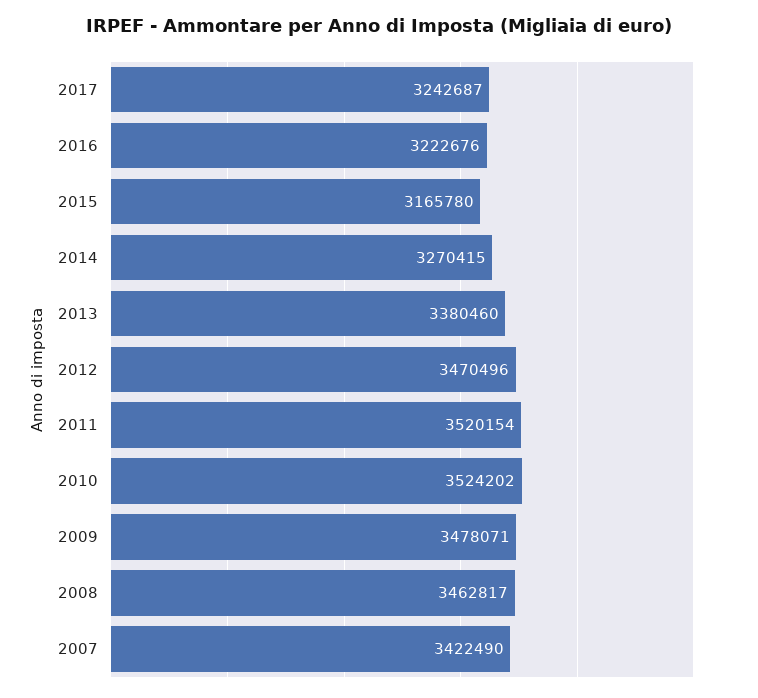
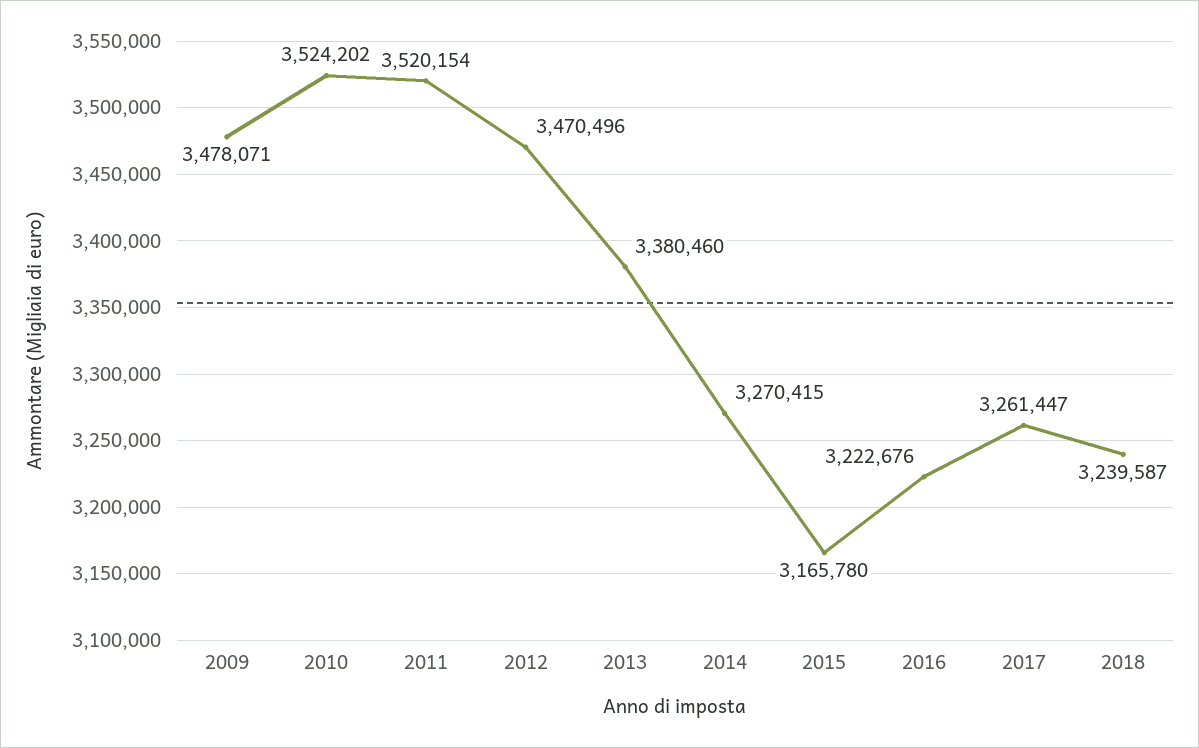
2017: 3242687 -> 3261447
2008: 3462817 -> none
2007: 3422490 -> none
2018: none -> 3239587

